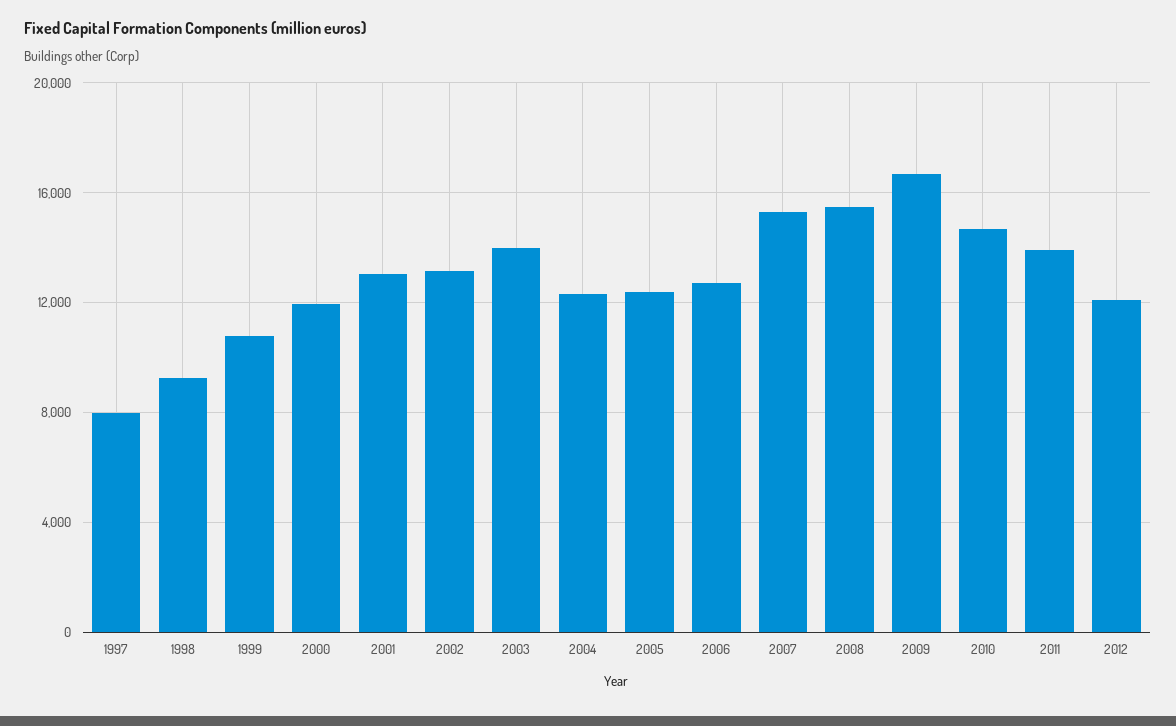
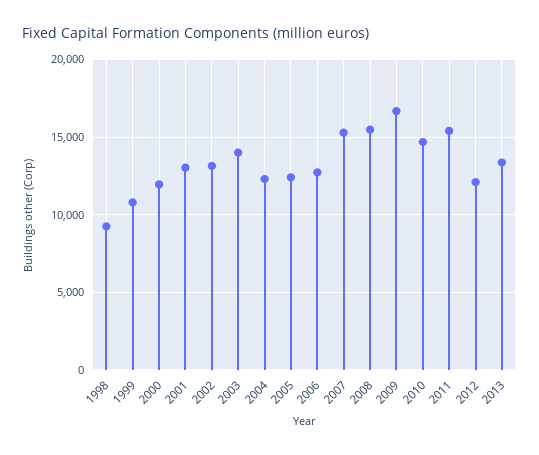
1997: 8000 -> none
2011: 14000 -> 15500
2013: none -> 13500

